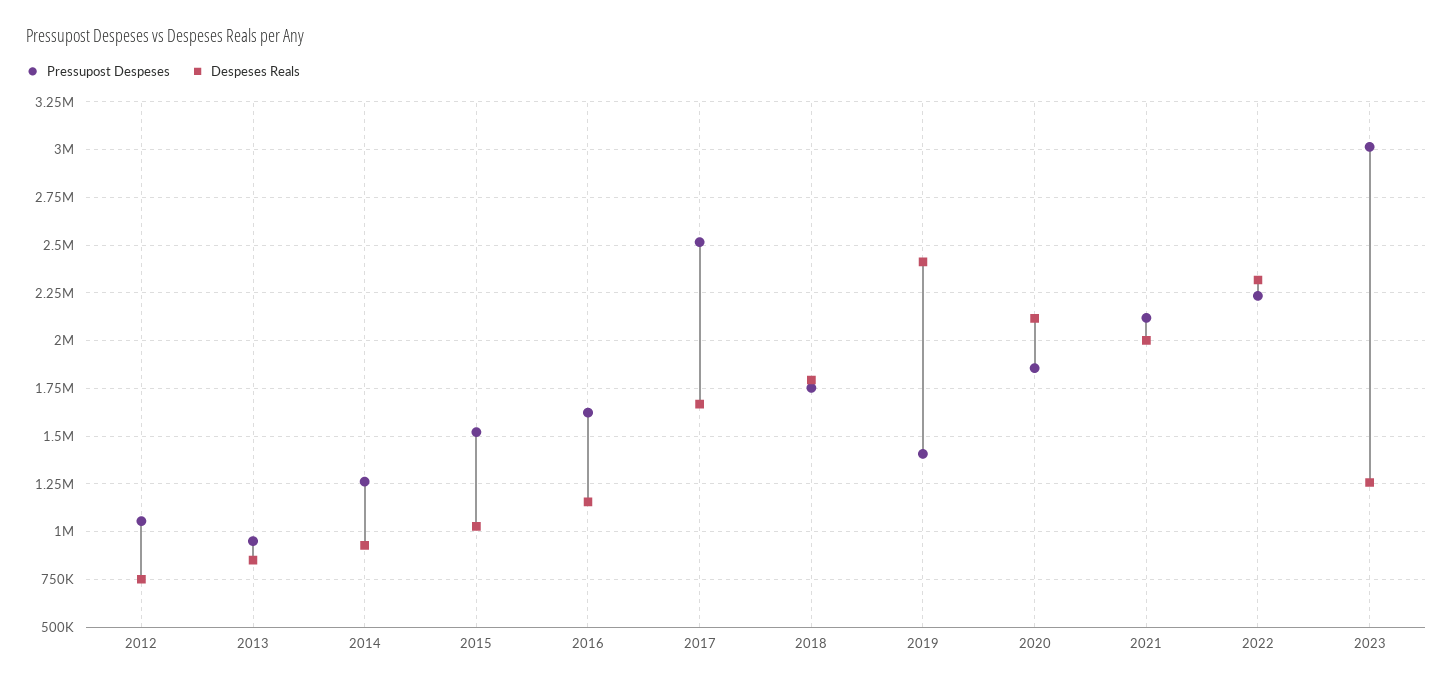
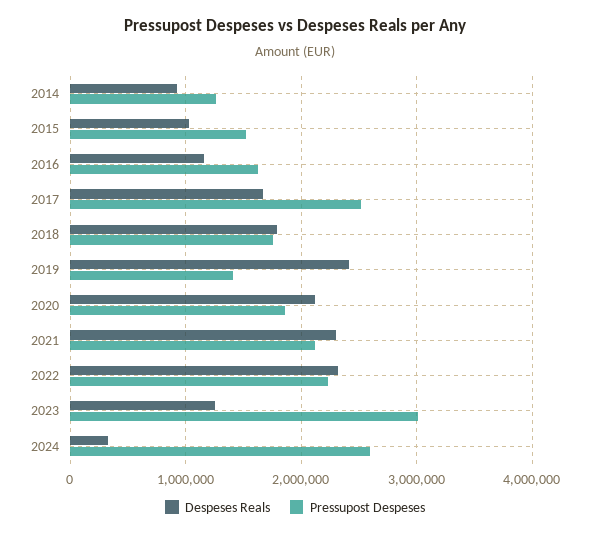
Pressupost Despeses, 2012: 1050000 -> none
Despeses Reals, 2012: 750000 -> none
Pressupost Despeses, 2013: 950000 -> none
Despeses Reals, 2013: 850000 -> none
Despeses Reals, 2021: 2000000 -> 2300000
Despeses Reals, 2024: none -> 300000
Pressupost Despeses, 2024: none -> 2600000

